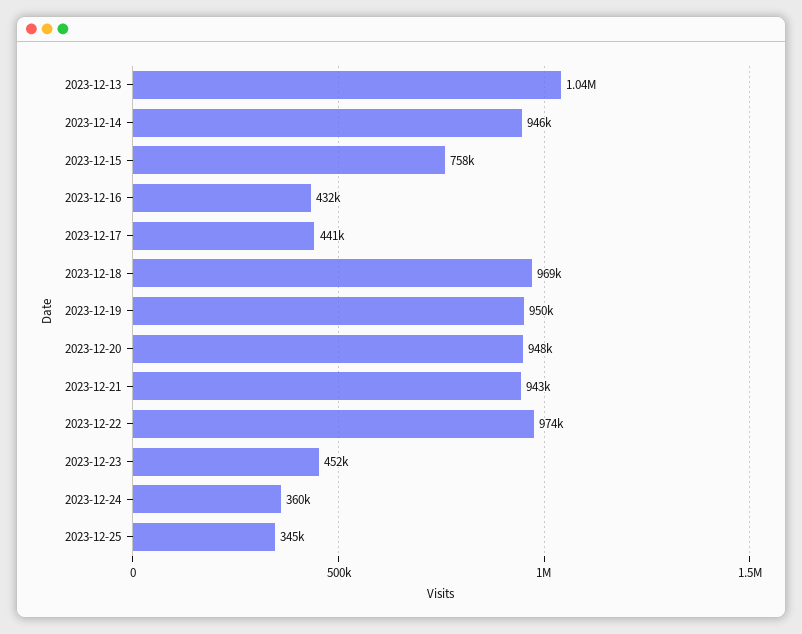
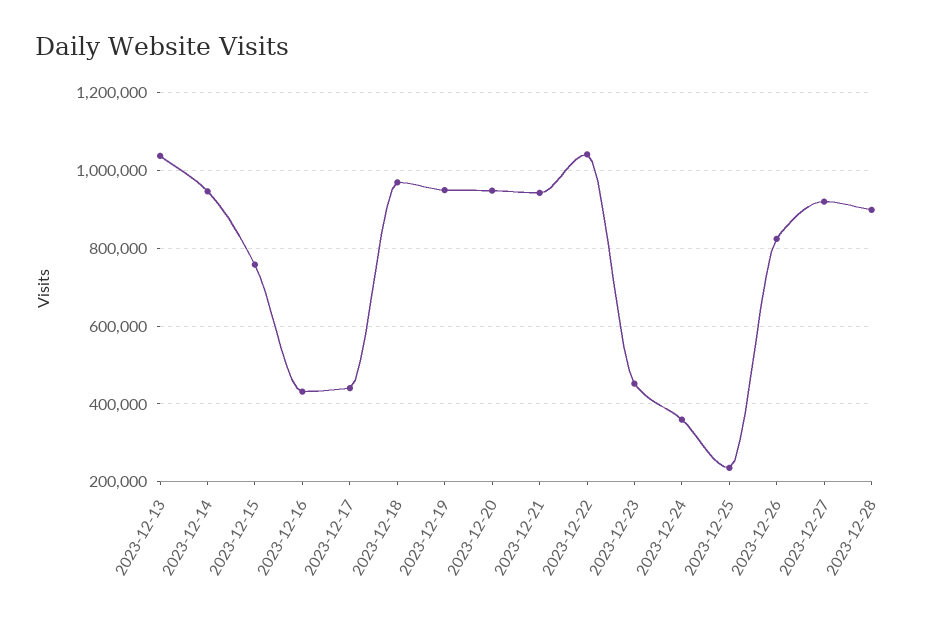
2023-12-22: 974000 -> 1040000
2023-12-25: 345000 -> 240000
2023-12-26: none -> 820000
2023-12-27: none -> 920000
2023-12-28: none -> 900000

